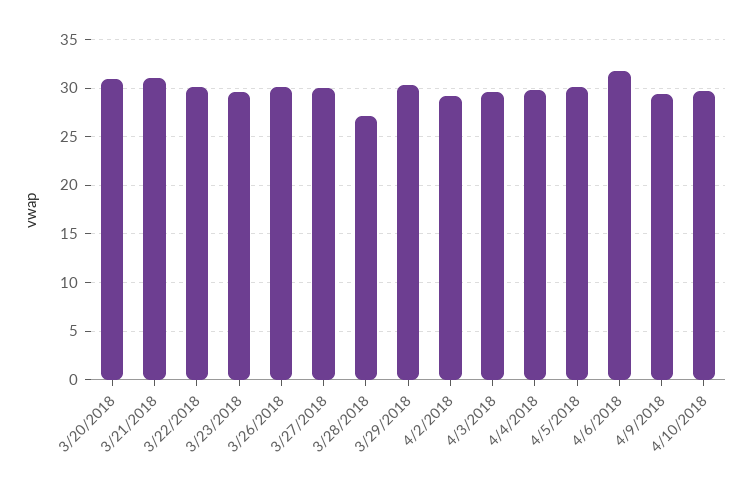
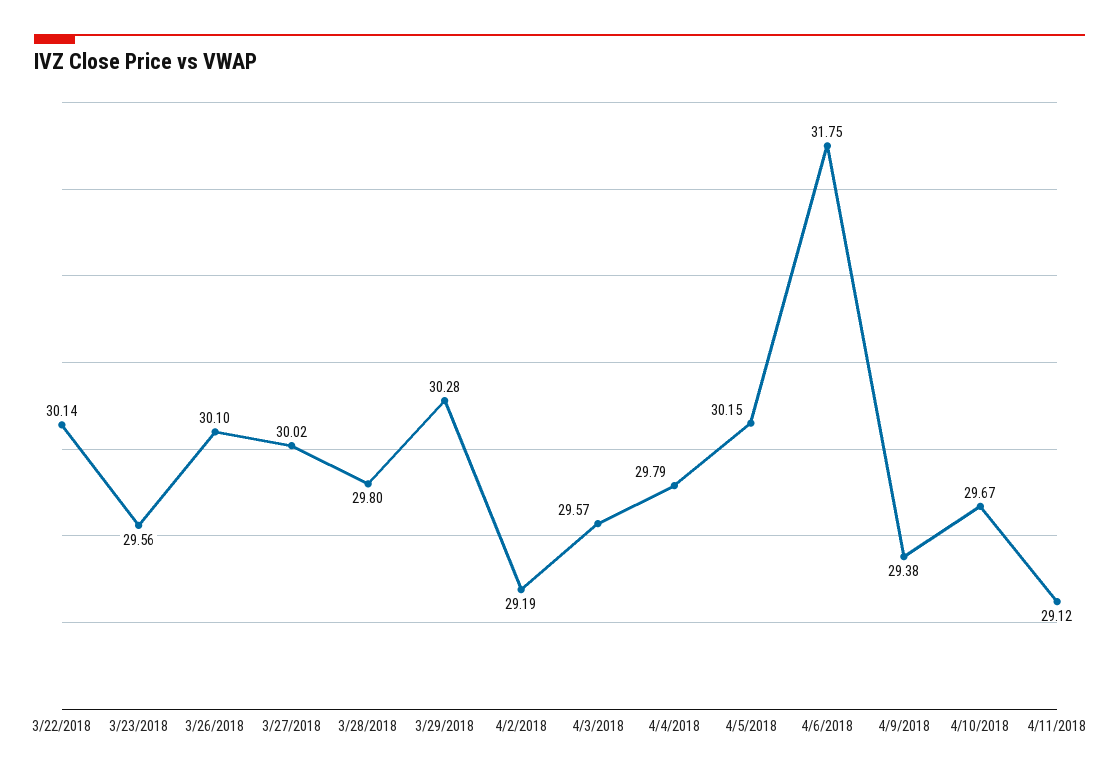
3/20/2018: 31 -> none
3/21/2018: 31 -> none
3/28/2018: 27 -> 29.8
4/11/2018: none -> 29.12

